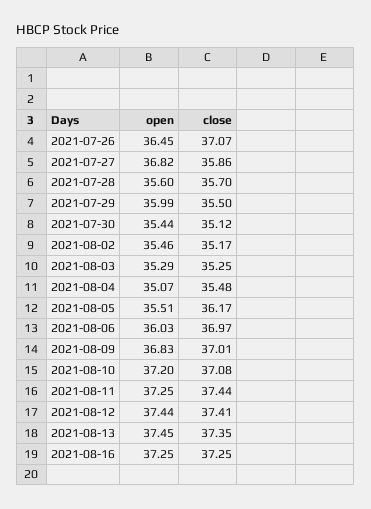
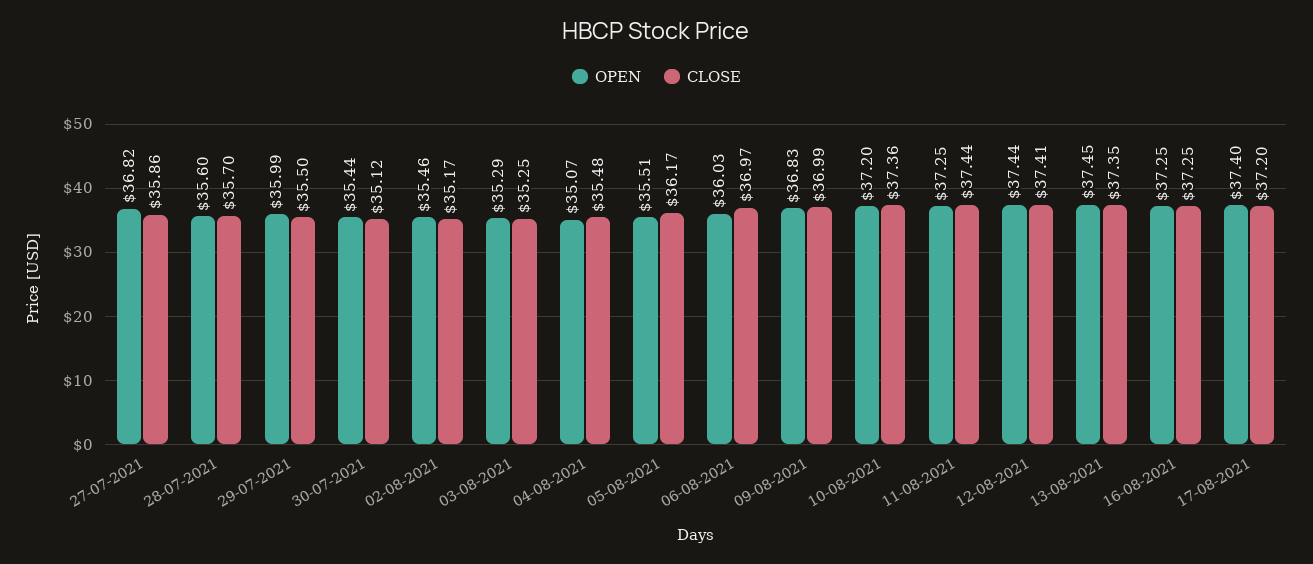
open, 2021-07-26: 36.45 -> none
close, 2021-07-26: 37.07 -> none
close, 2021-08-09: 37.01 -> 36.99
close, 2021-08-10: 37.08 -> 37.36
open, 17-08-2021: none -> 37.4
close, 17-08-2021: none -> 37.2

